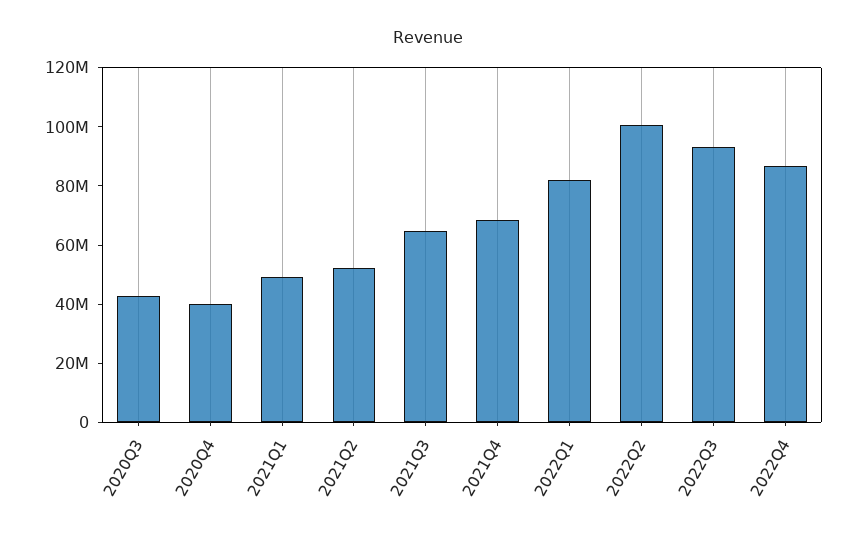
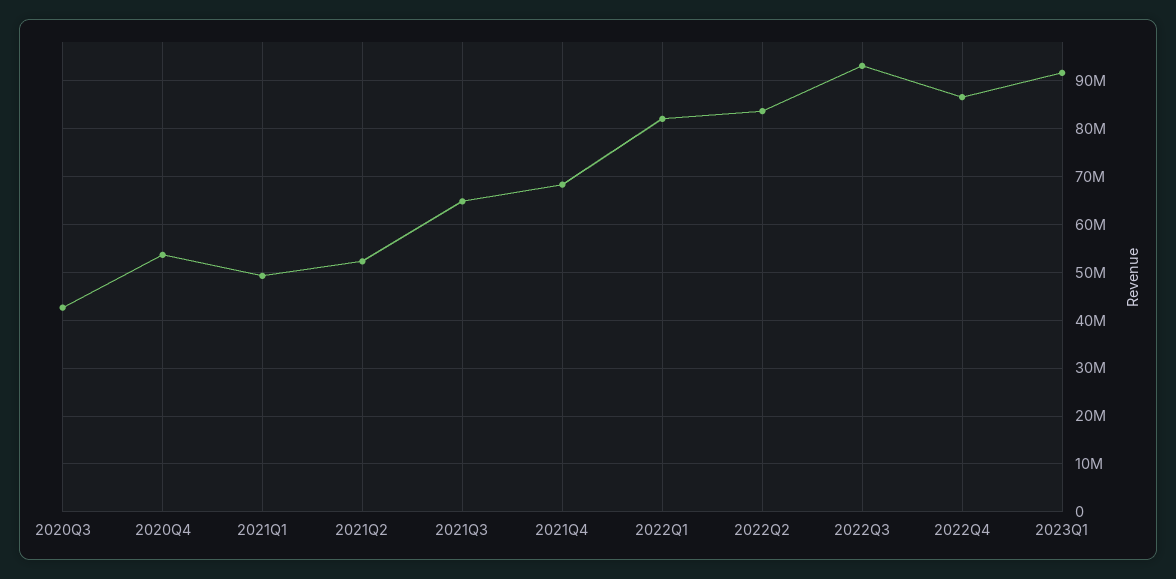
2020Q4: 40000000 -> 54000000
2022Q2: 100000000 -> 84000000
2023Q1: none -> 92000000

